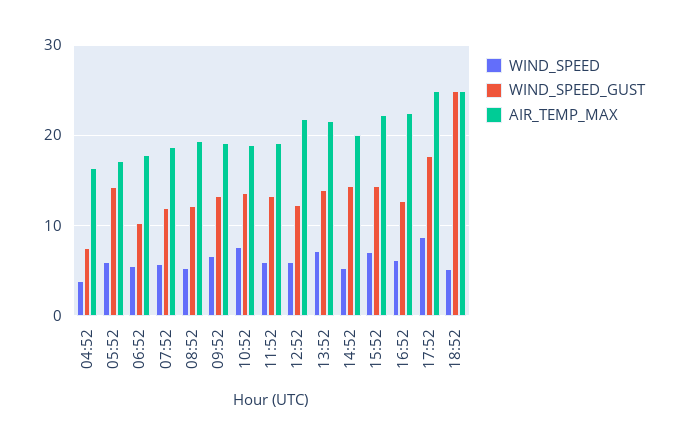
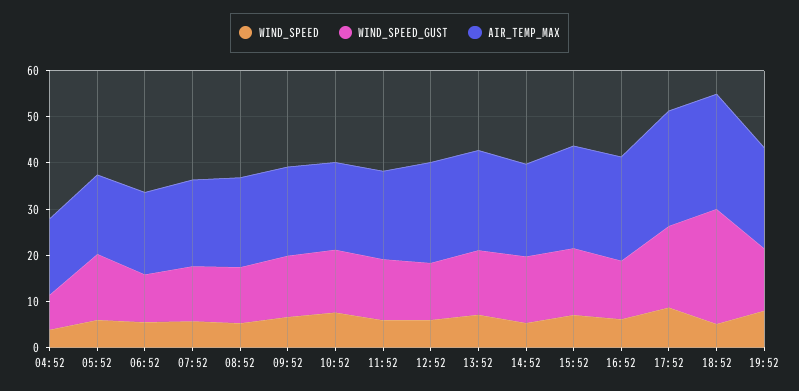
WIND_SPEED, 19:52: none -> 8
WIND_SPEED_GUST, 19:52: none -> 14
AIR_TEMP_MAX, 19:52: none -> 22

